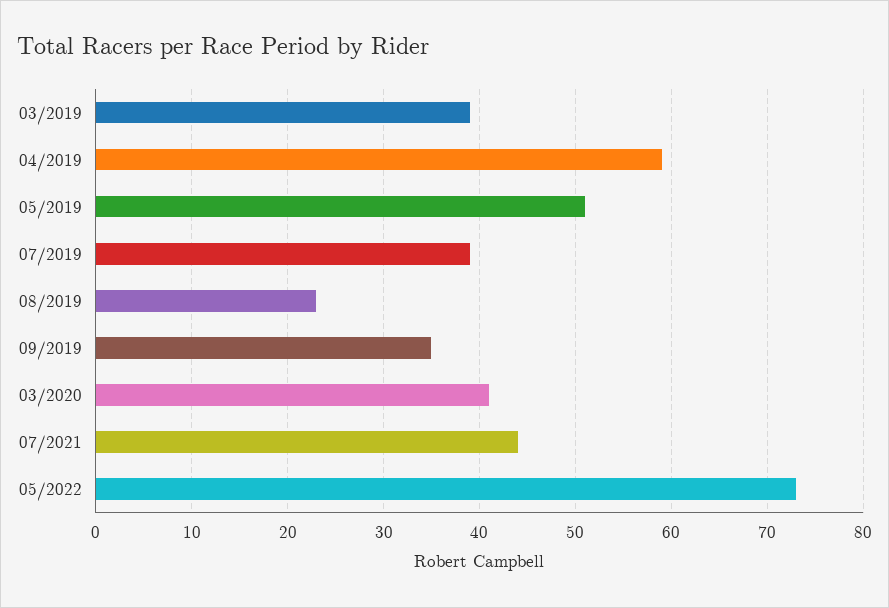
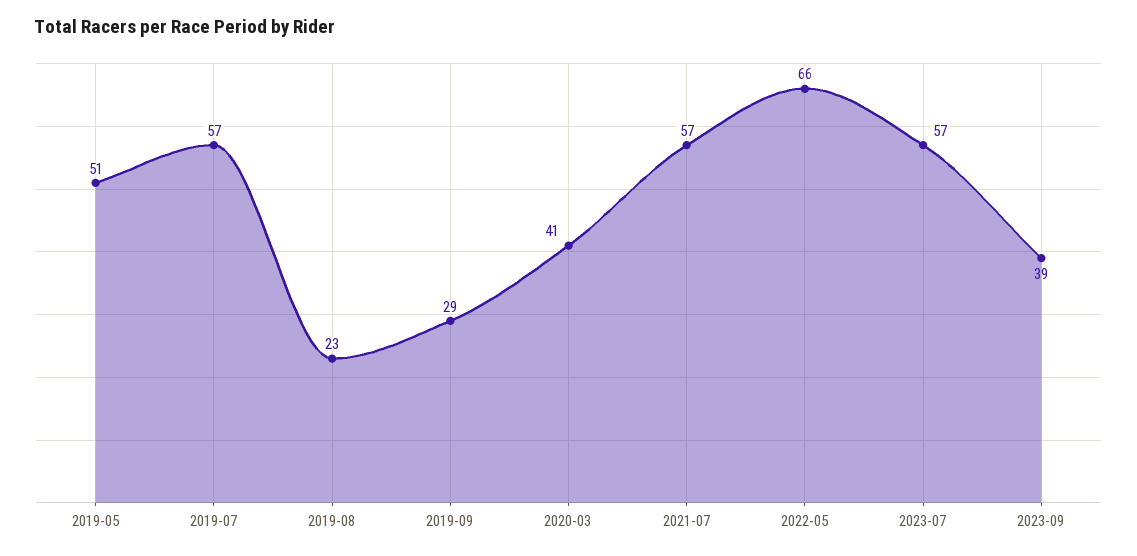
03/2019: 39 -> none
04/2019: 59 -> none
07/2019: 39 -> 57
09/2019: 35 -> 29
07/2021: 44 -> 57
05/2022: 73 -> 66
2023-07: none -> 57
2023-09: none -> 39

